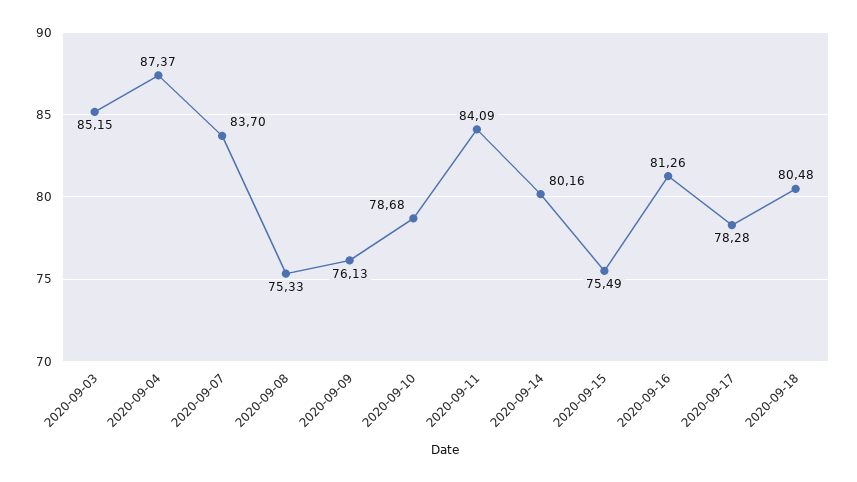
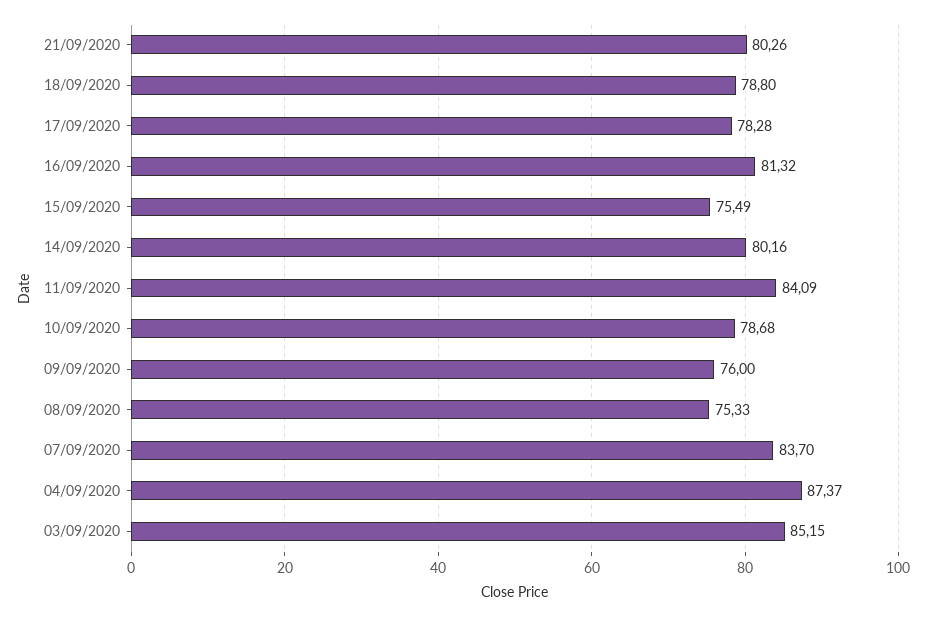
2020-09-09: 76.13 -> 76
2020-09-16: 81.26 -> 81.32
2020-09-18: 80.48 -> 78.8
21/09/2020: none -> 80.26

